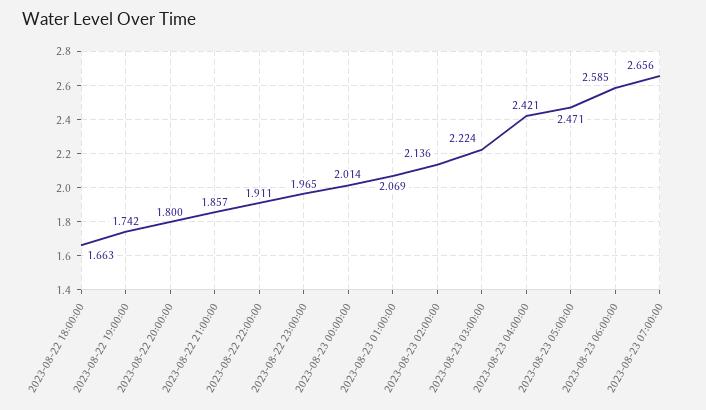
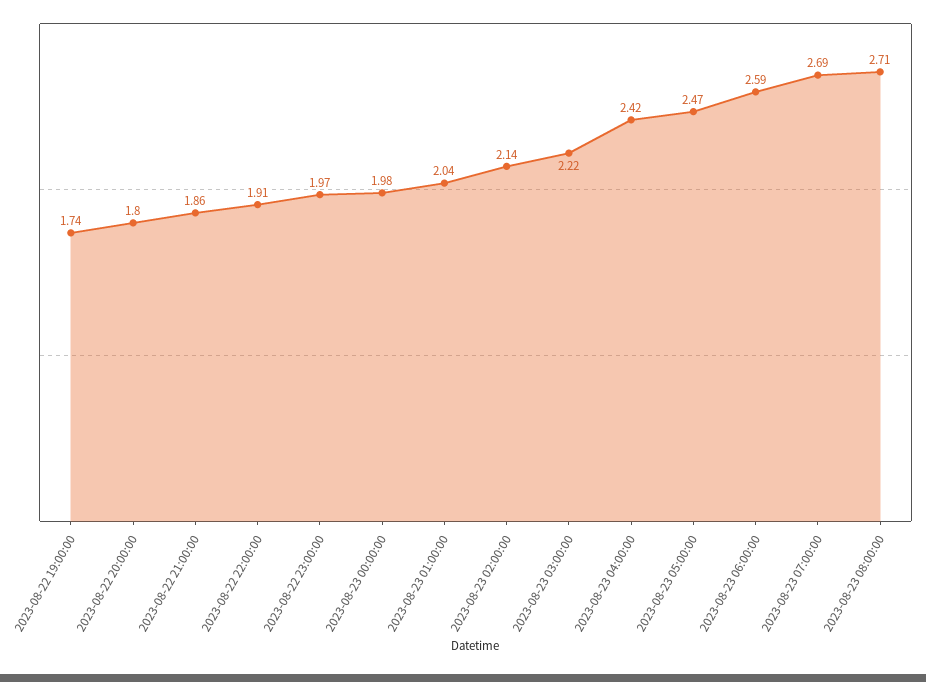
2023-08-22 18:00:00: 1.663 -> none
2023-08-23 00:00:00: 2.014 -> 1.98
2023-08-23 01:00:00: 2.069 -> 2.04
2023-08-23 07:00:00: 2.656 -> 2.69
2023-08-23 08:00:00: none -> 2.71

